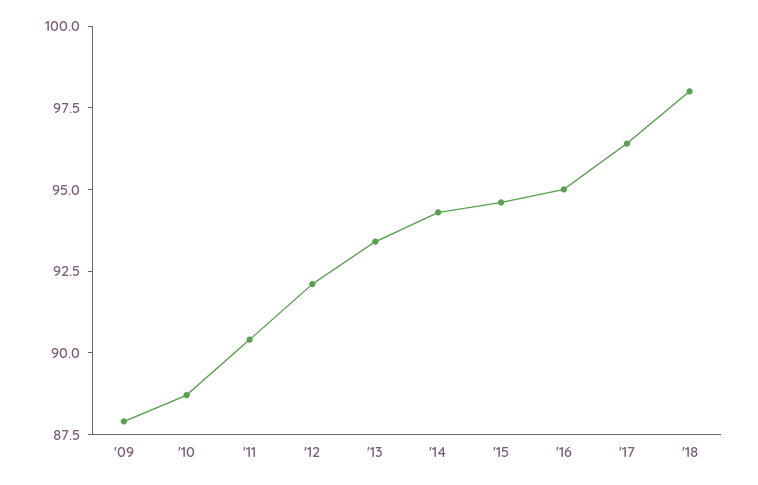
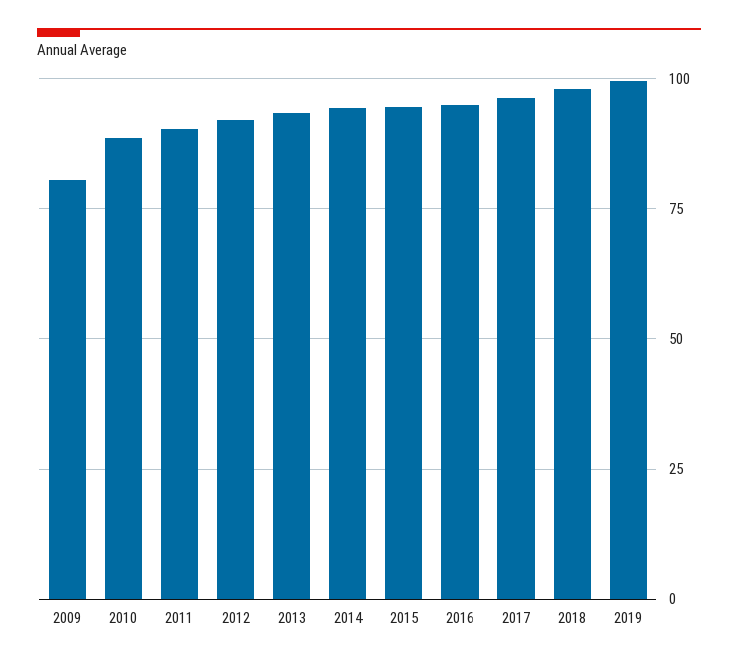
'09: 88 -> 80
2019: none -> 100

